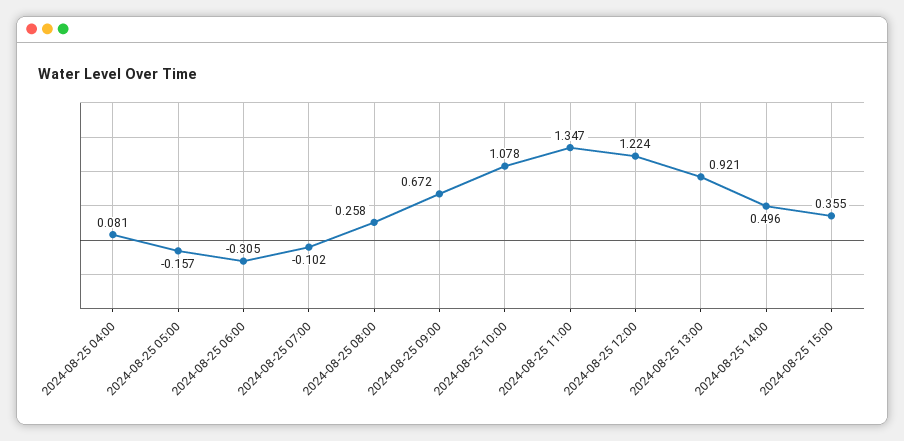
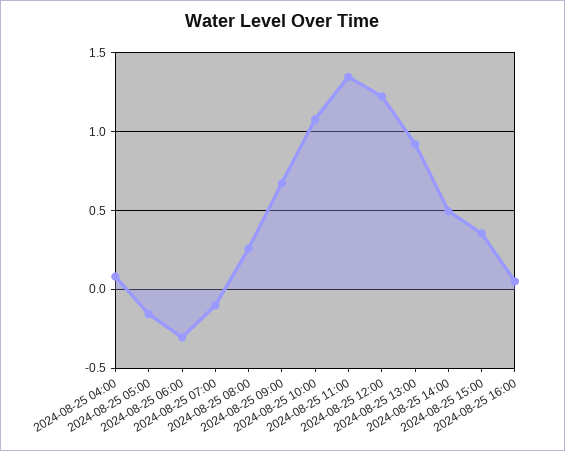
2024-08-25 16:00: none -> 0.05

